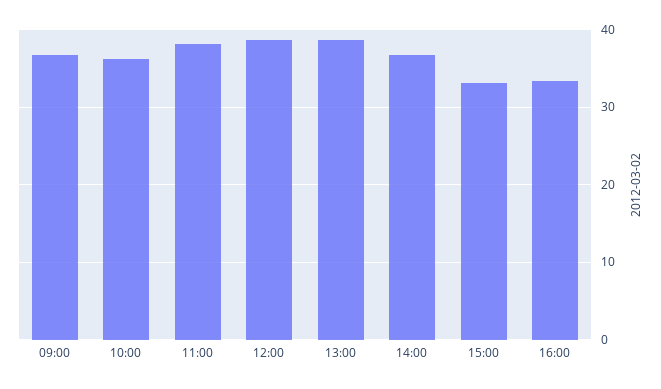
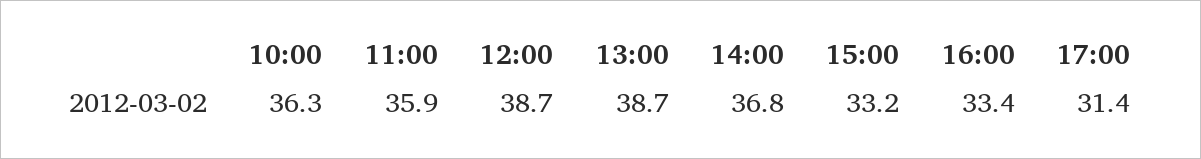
09:00: 37 -> none
11:00: 38 -> 35.9
17:00: none -> 31.4

